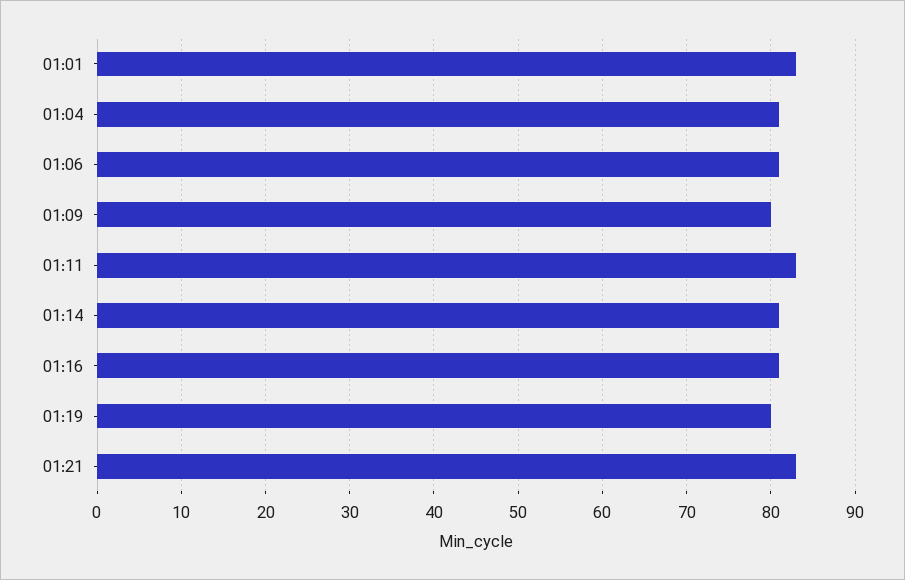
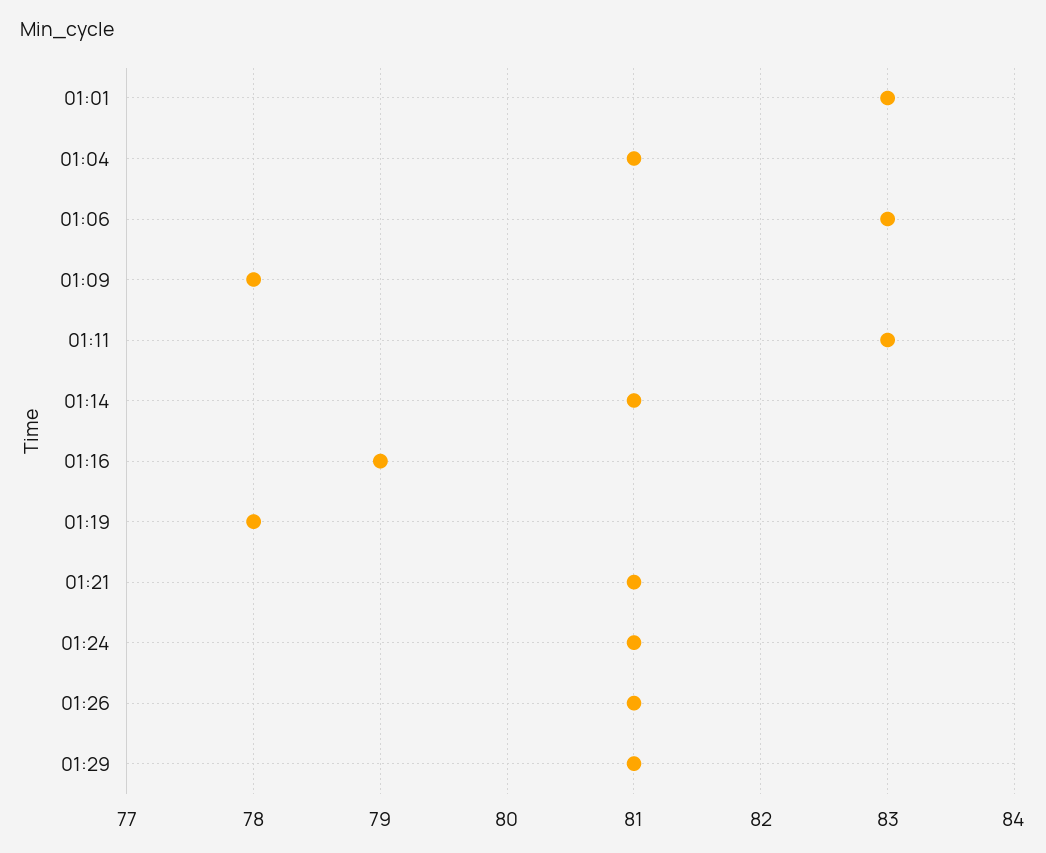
01:06: 81 -> 83
01:09: 80 -> 78
01:16: 81 -> 79
01:19: 80 -> 78
01:21: 83 -> 81
01:24: none -> 81
01:26: none -> 81
01:29: none -> 81

